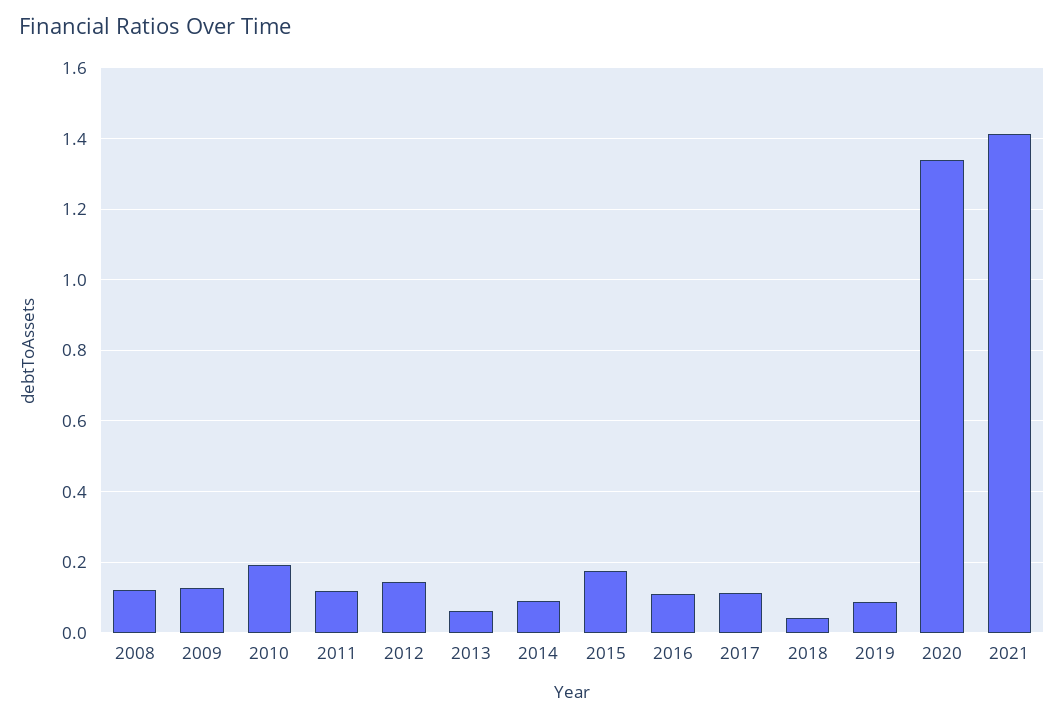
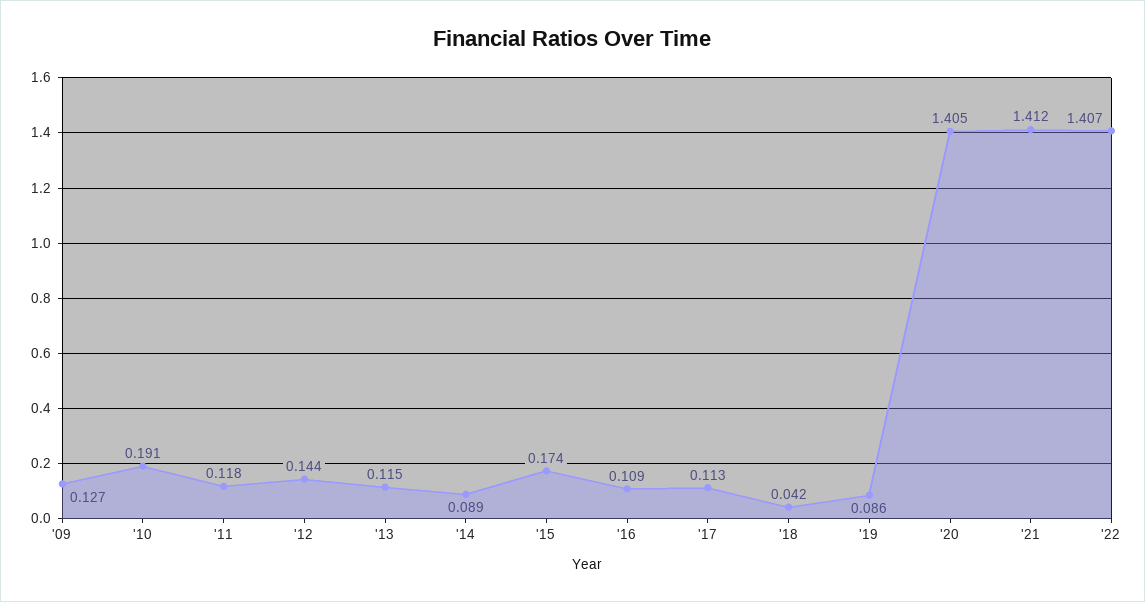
2008: 0.12 -> none
2013: 0.06 -> 0.115
2020: 1.34 -> 1.405
'22: none -> 1.407

